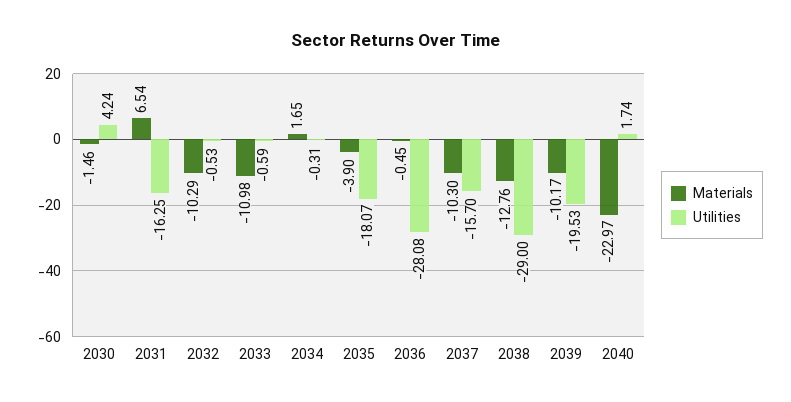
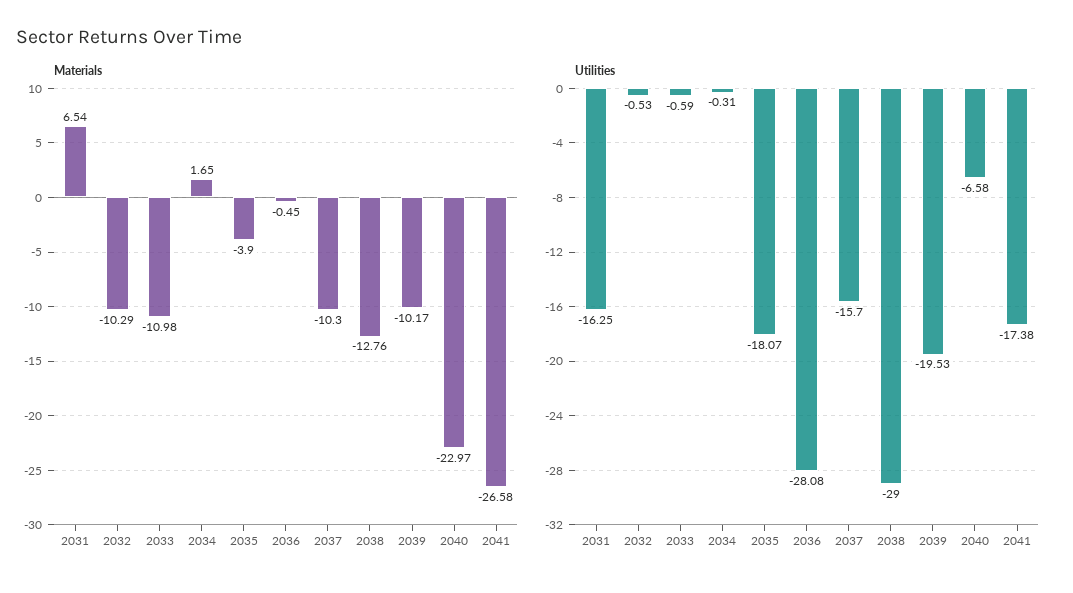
Materials, 2030: -1.46 -> none
Utilities, 2030: 4.24 -> none
Utilities, 2040: 1.74 -> -6.58
Materials, 2041: none -> -26.58
Utilities, 2041: none -> -17.38

